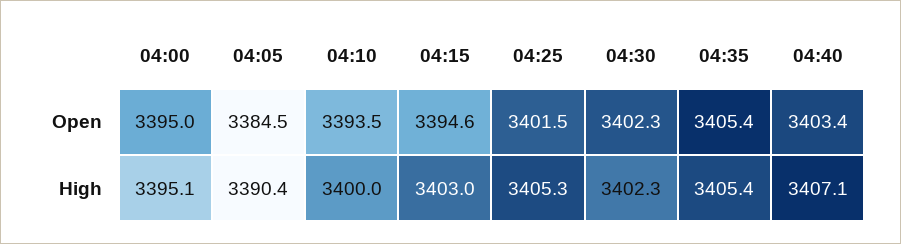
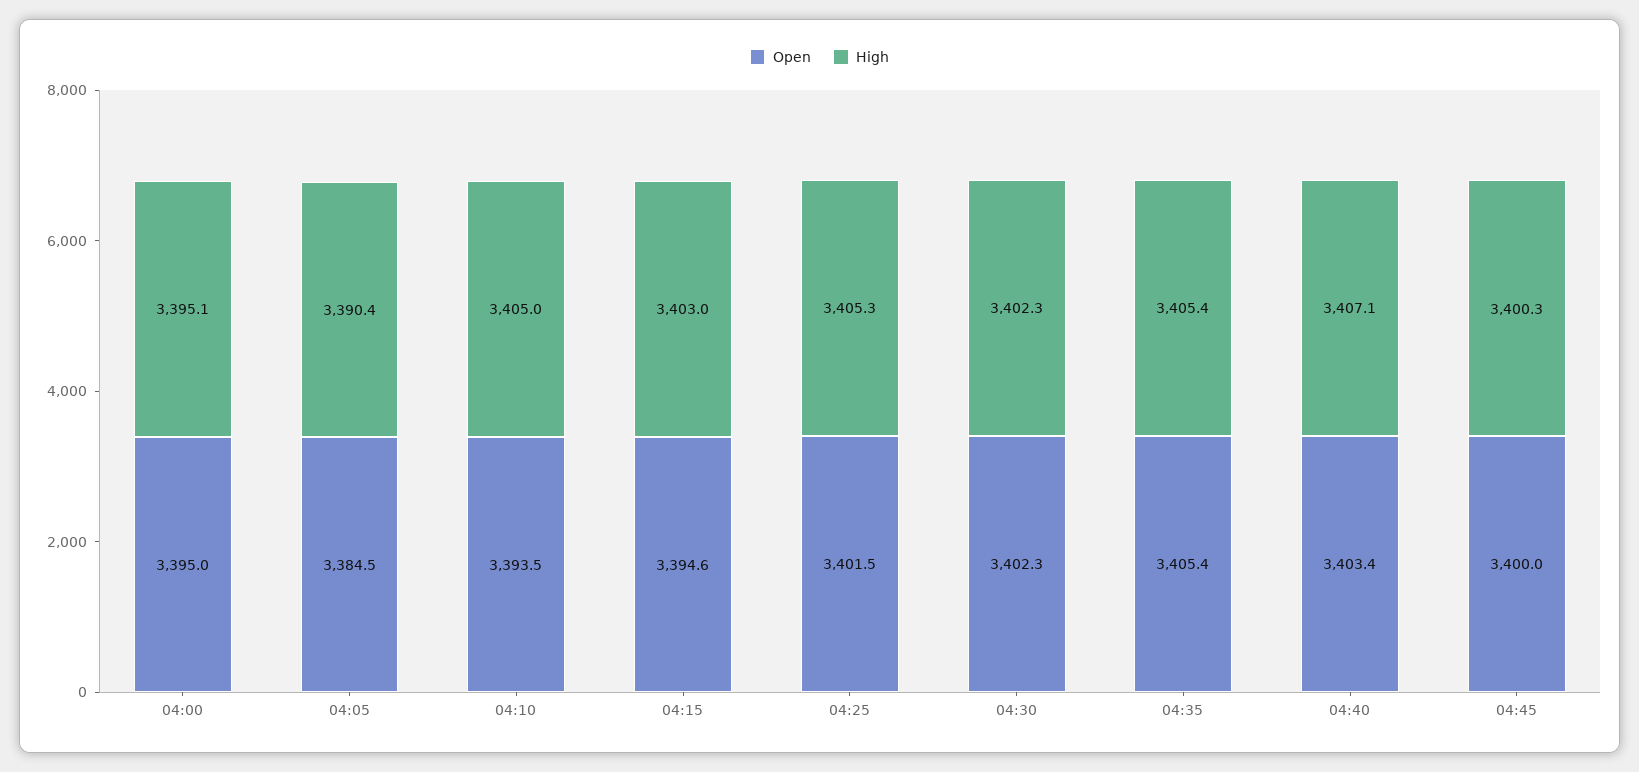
High, 04:10: 3400 -> 3405
Open, 04:45: none -> 3400
High, 04:45: none -> 3400.3

